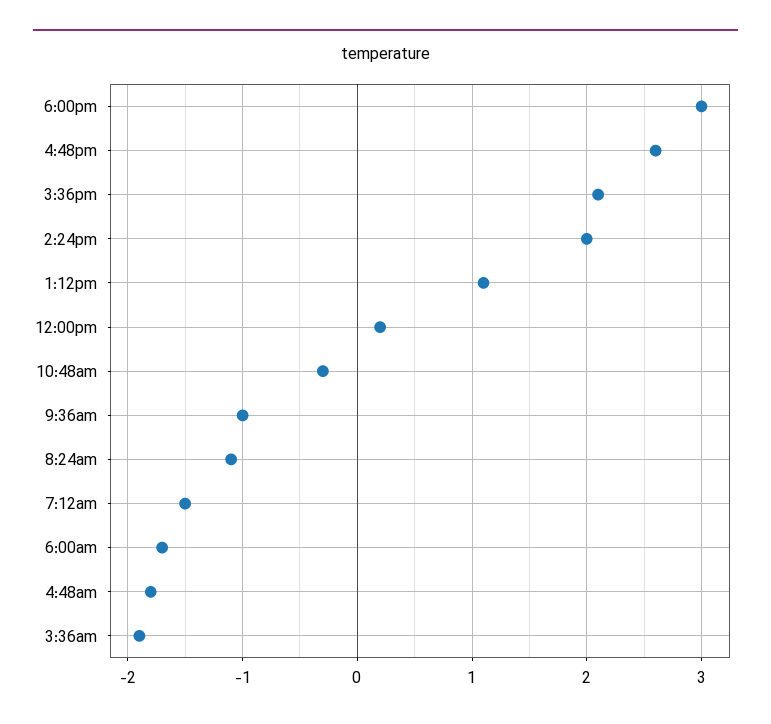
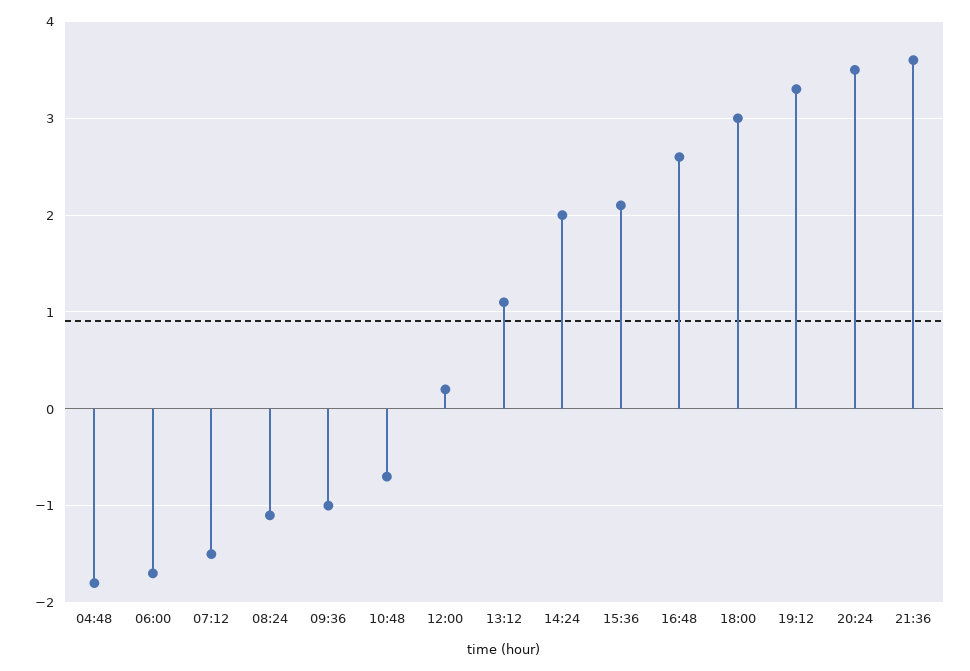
10:48am: -0.3 -> -0.7
3:36am: -1.9 -> none
19:12: none -> 3.3
20:24: none -> 3.5
21:36: none -> 3.6

